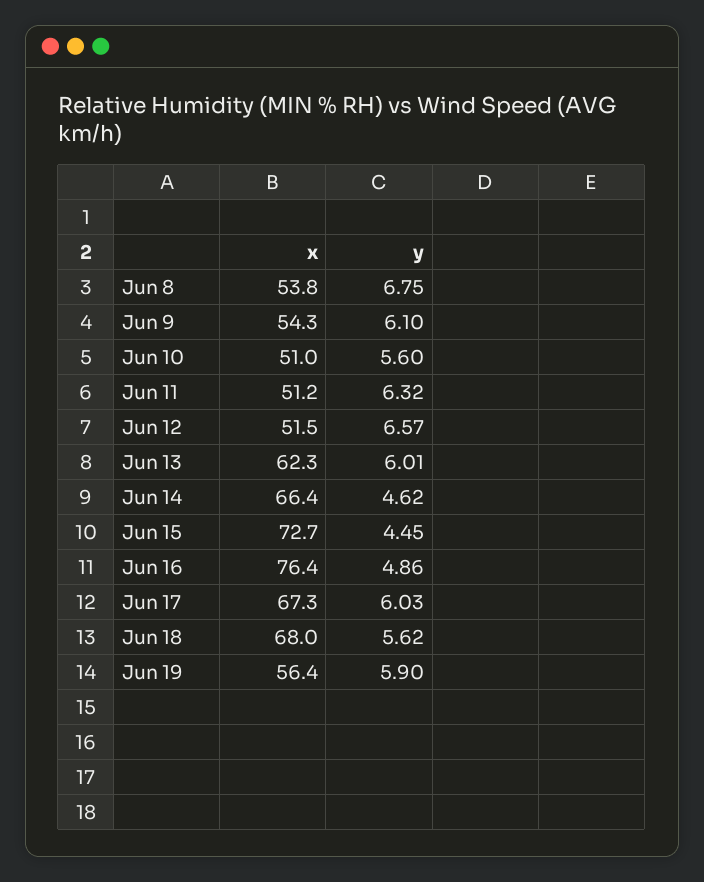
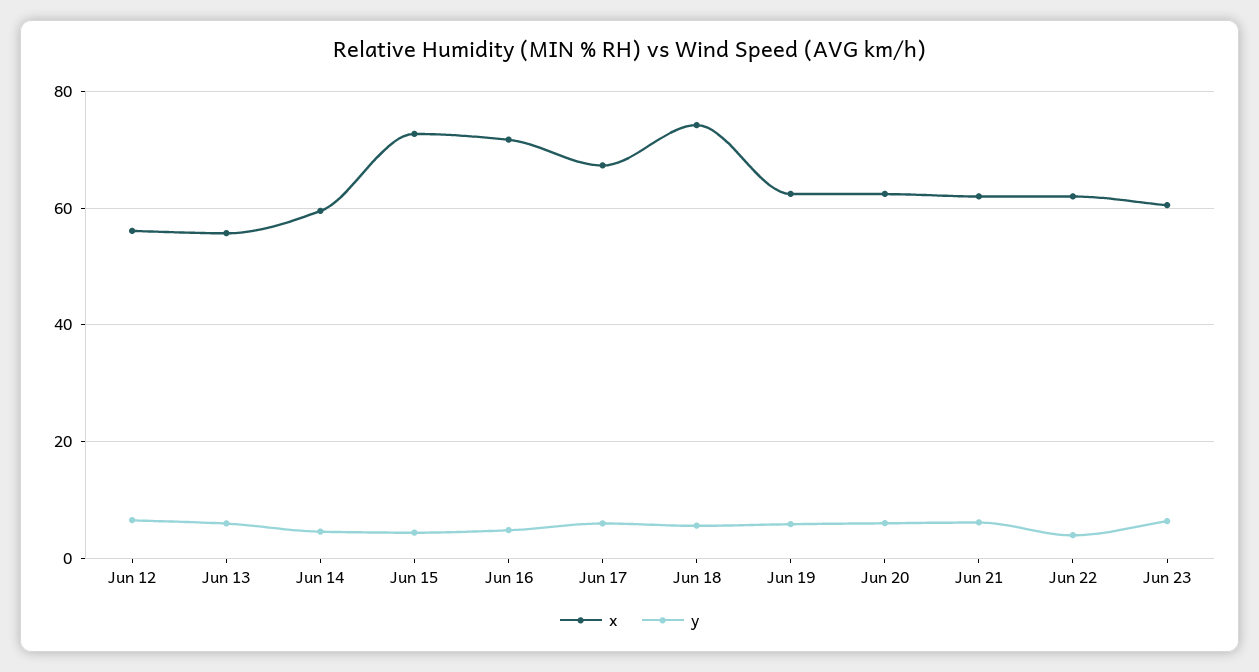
x, Jun 8: 53.8 -> none
y, Jun 8: 6.75 -> none
x, Jun 9: 54.3 -> none
y, Jun 9: 6.1 -> none
x, Jun 10: 51 -> none
y, Jun 10: 5.6 -> none
x, Jun 11: 51.2 -> none
y, Jun 11: 6.32 -> none
x, Jun 12: 51.5 -> 56
x, Jun 13: 62.3 -> 56
x, Jun 14: 66.4 -> 60
x, Jun 16: 76.4 -> 72
x, Jun 18: 68 -> 74
x, Jun 19: 56.4 -> 62
x, Jun 20: none -> 62
y, Jun 20: none -> 6
x, Jun 21: none -> 62
y, Jun 21: none -> 6
x, Jun 22: none -> 62
y, Jun 22: none -> 4
x, Jun 23: none -> 60
y, Jun 23: none -> 6

